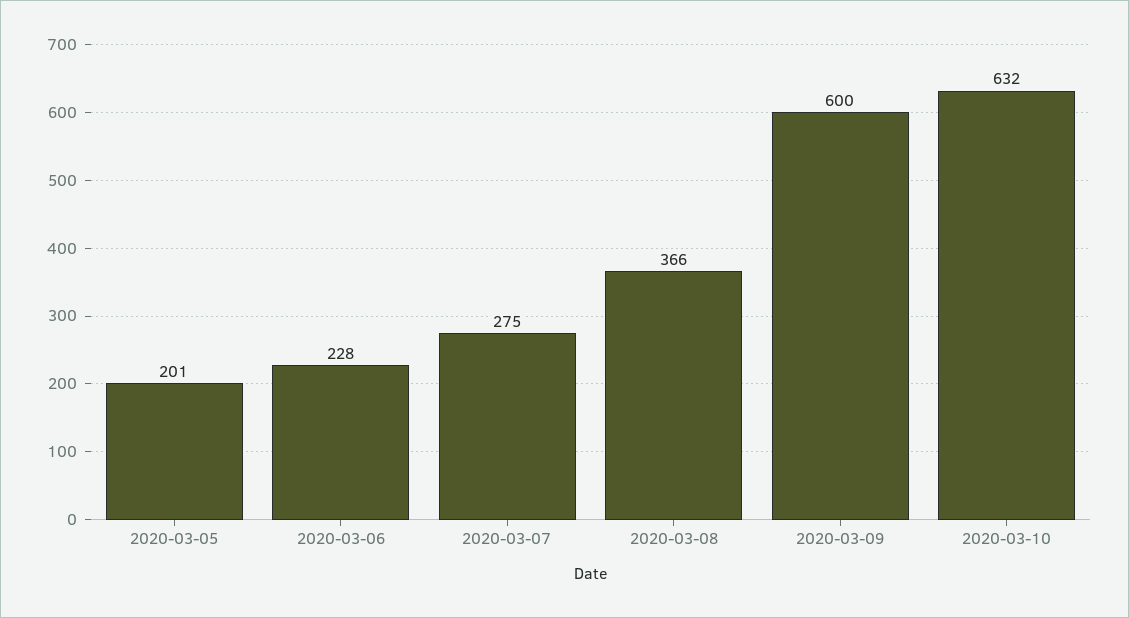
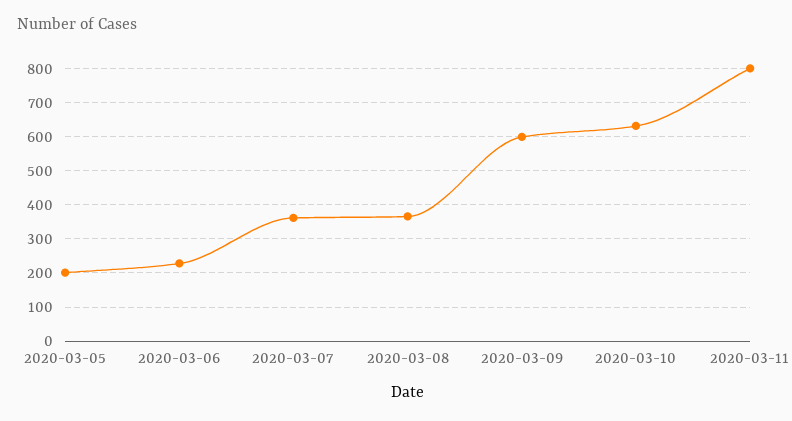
2020-03-07: 275 -> 360
2020-03-11: none -> 800

